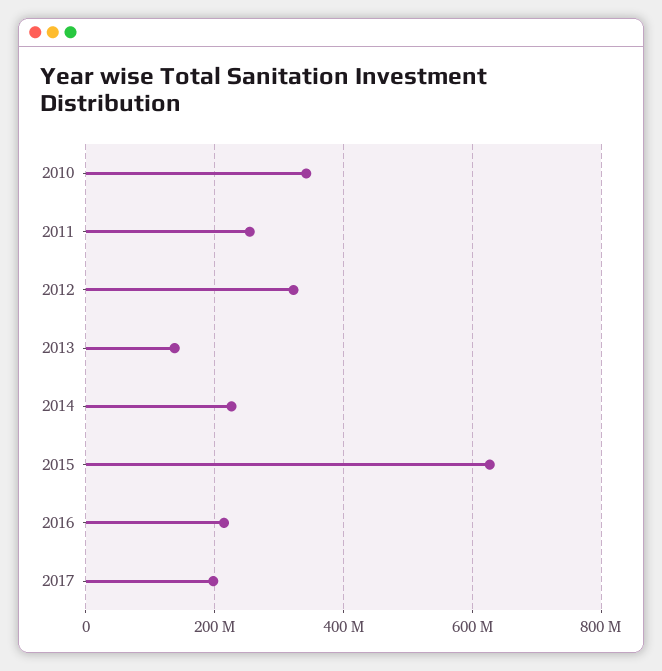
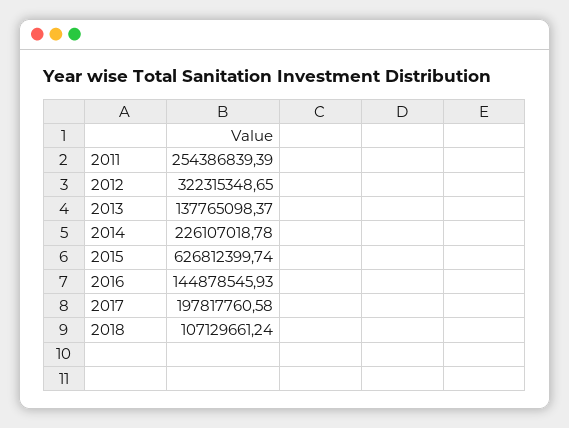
2010: 340000000 -> none
2016: 220000000 -> 144878545.93
2018: none -> 107129661.24

